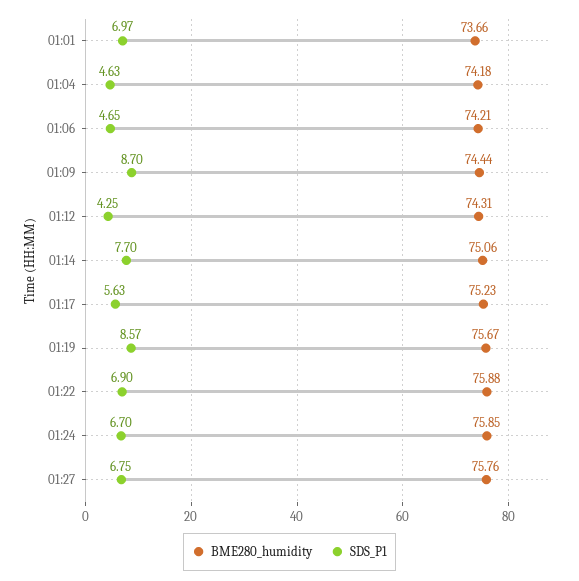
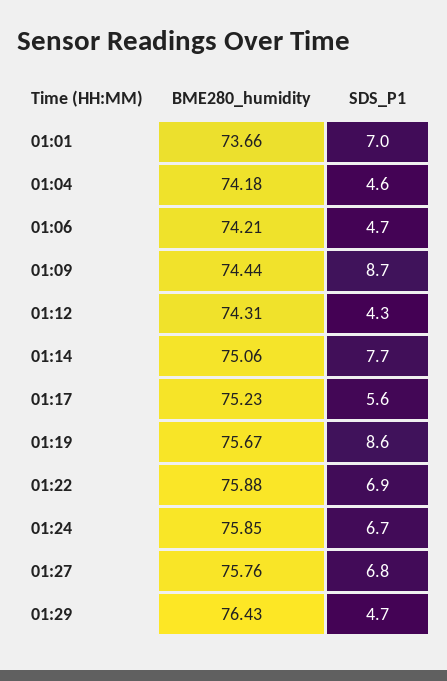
BME280_humidity, 01:29: none -> 76.43
SDS_P1, 01:29: none -> 4.7

